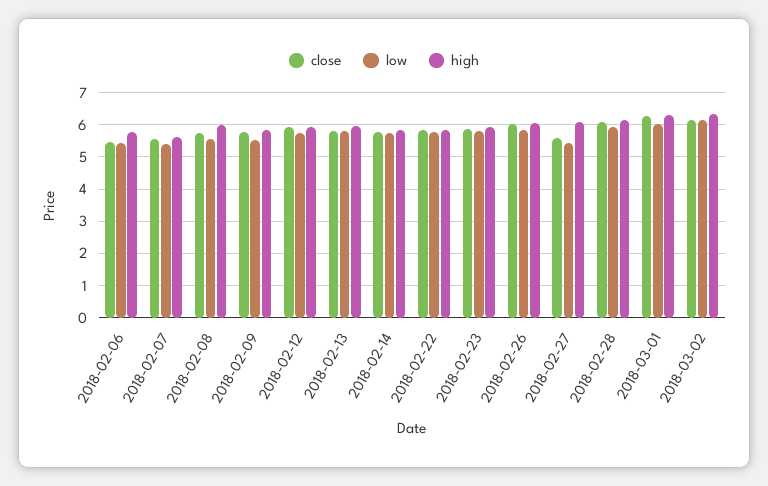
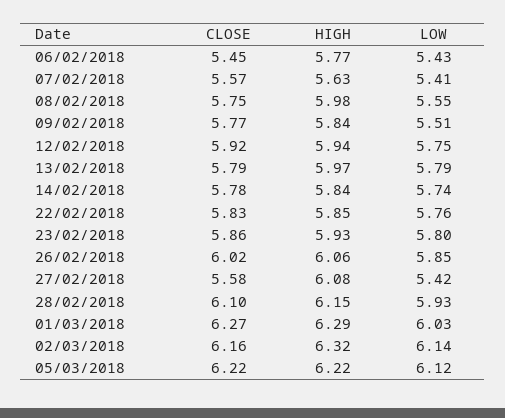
close, 05/03/2018: none -> 6.22
high, 05/03/2018: none -> 6.22
low, 05/03/2018: none -> 6.12

